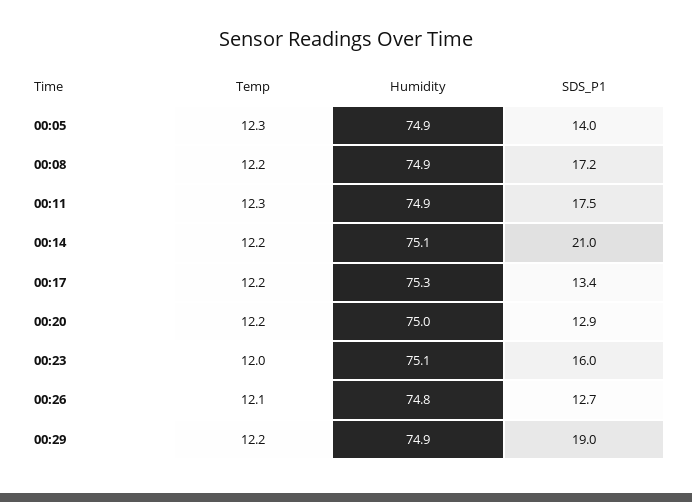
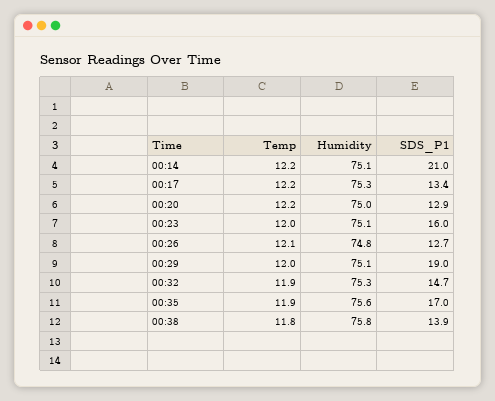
Temp, 00:05: 12.3 -> none
Humidity, 00:05: 74.9 -> none
SDS_P1, 00:05: 14 -> none
Temp, 00:08: 12.2 -> none
Humidity, 00:08: 74.9 -> none
SDS_P1, 00:08: 17.2 -> none
Temp, 00:11: 12.3 -> none
Humidity, 00:11: 74.9 -> none
SDS_P1, 00:11: 17.5 -> none
Temp, 00:29: 12.2 -> 12
Humidity, 00:29: 74.9 -> 75.1
Temp, 00:32: none -> 11.9
Humidity, 00:32: none -> 75.3
SDS_P1, 00:32: none -> 14.7
Temp, 00:35: none -> 11.9
Humidity, 00:35: none -> 75.6
SDS_P1, 00:35: none -> 17
Temp, 00:38: none -> 11.8
Humidity, 00:38: none -> 75.8
SDS_P1, 00:38: none -> 13.9

